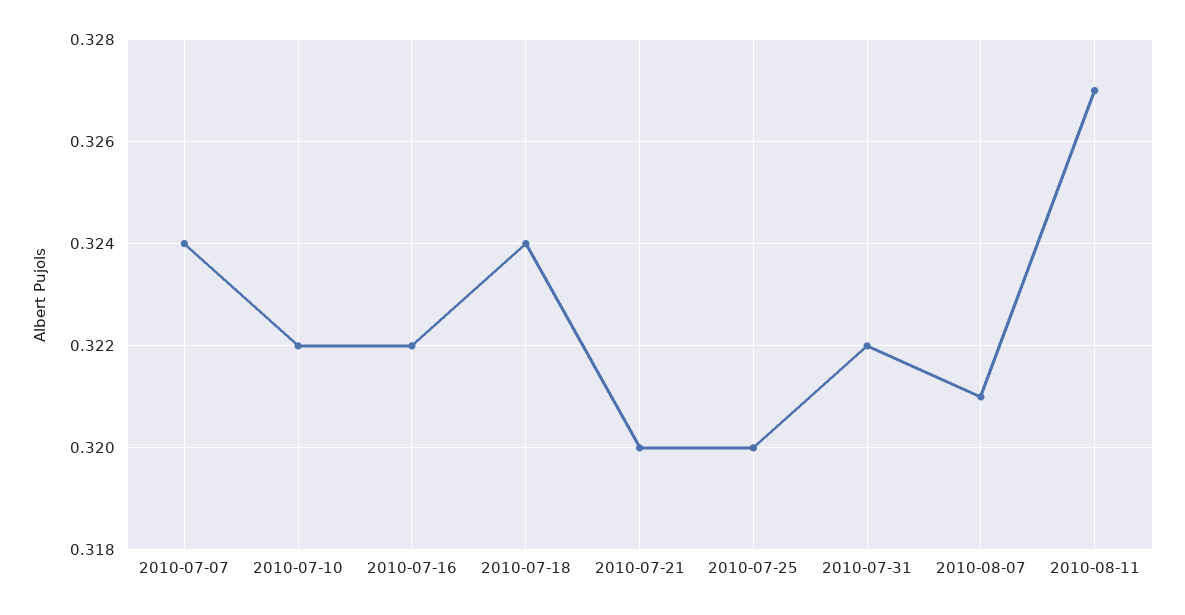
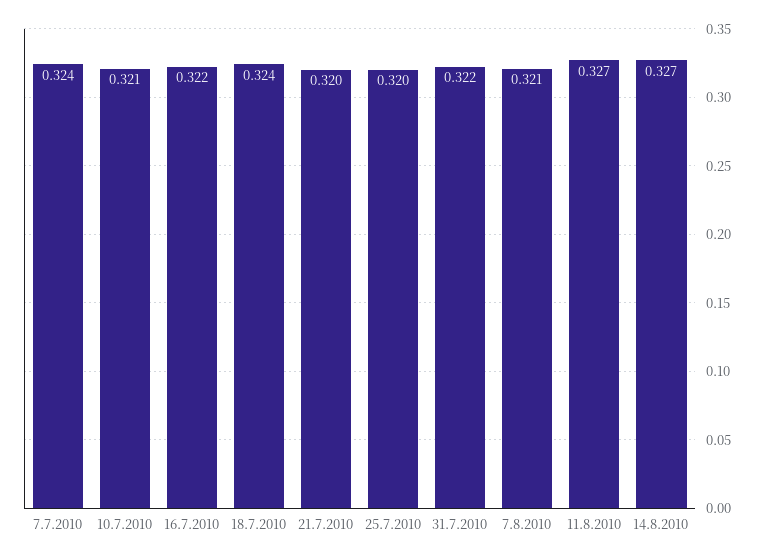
2010-07-10: 0.322 -> 0.321
14.8.2010: none -> 0.327

